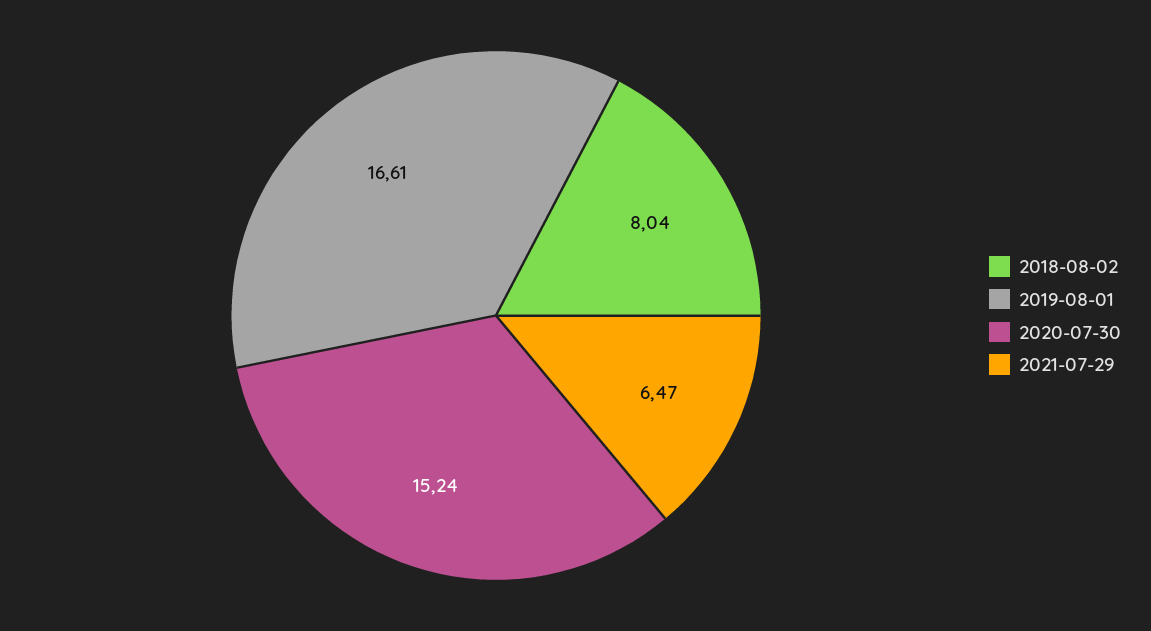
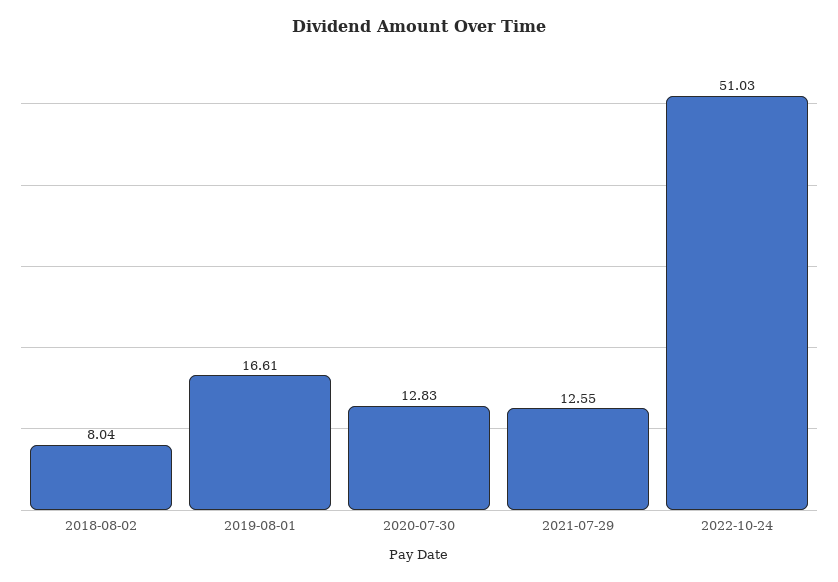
2020-07-30: 15.24 -> 12.83
2021-07-29: 6.47 -> 12.55
2022-10-24: none -> 51.03

